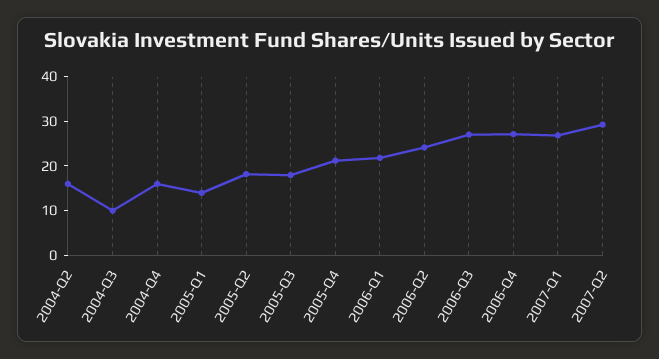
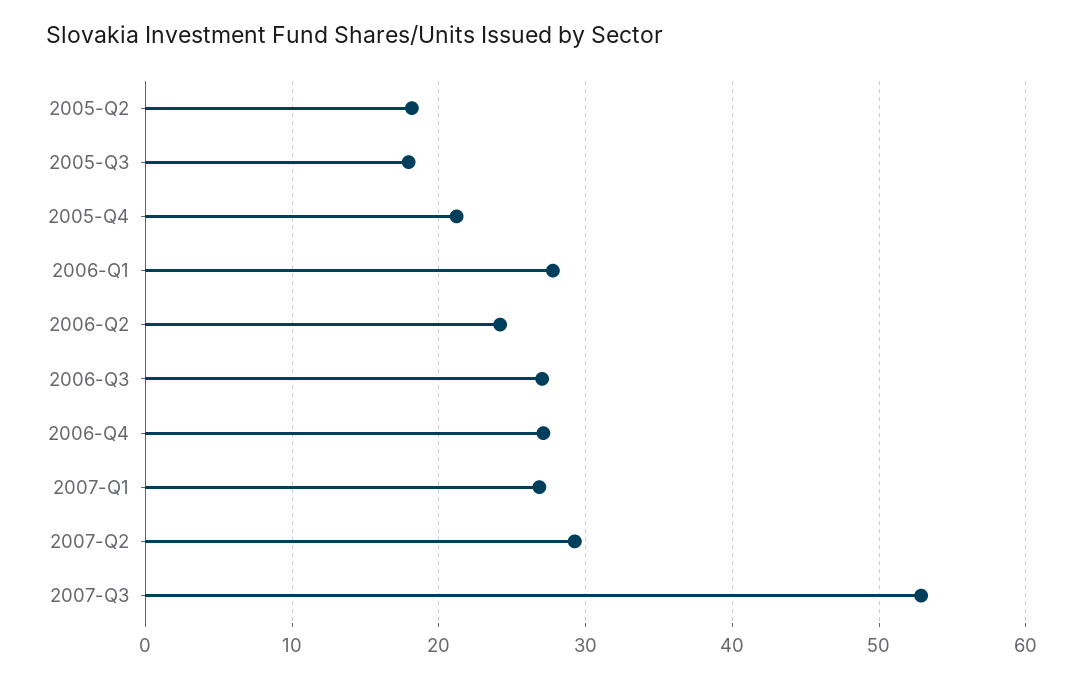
2004-Q2: 16 -> none
2004-Q3: 10 -> none
2004-Q4: 16 -> none
2005-Q1: 14 -> none
2006-Q1: 22 -> 28
2007-Q3: none -> 53

